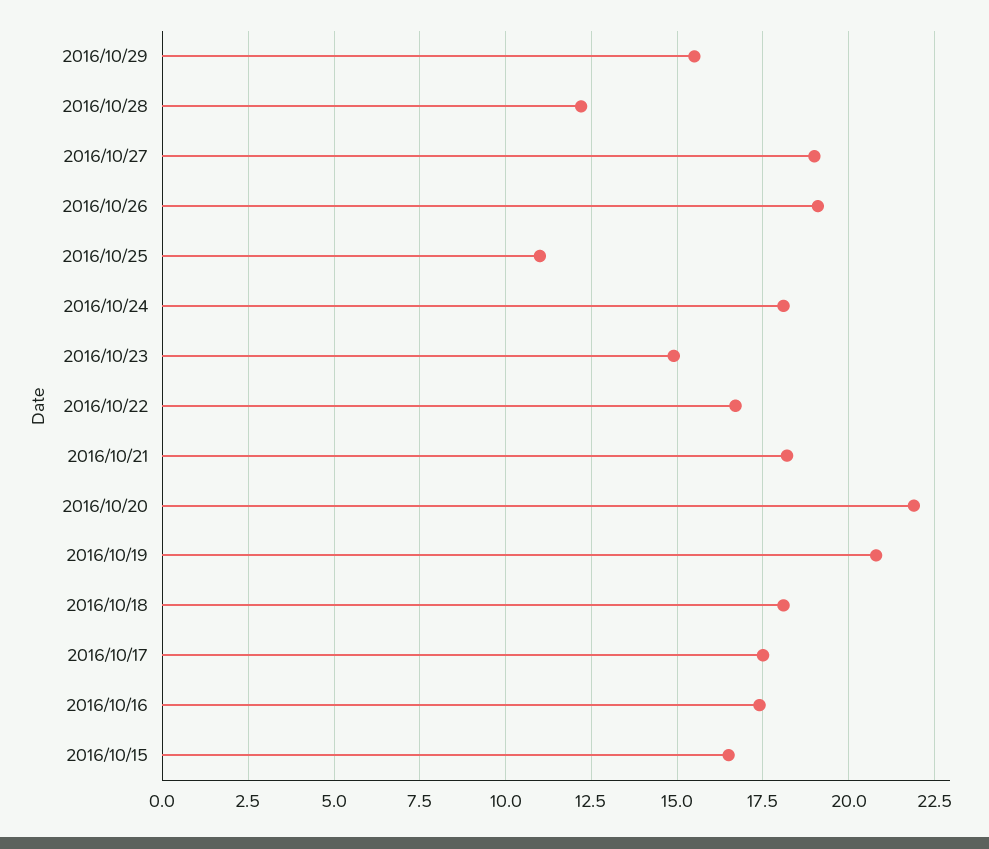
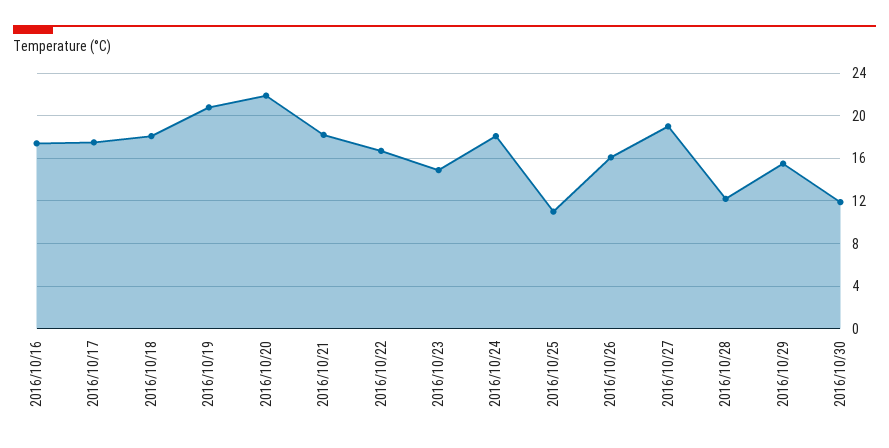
2016/10/26: 19 -> 16
2016/10/15: 16.5 -> none
2016/10/30: none -> 12

